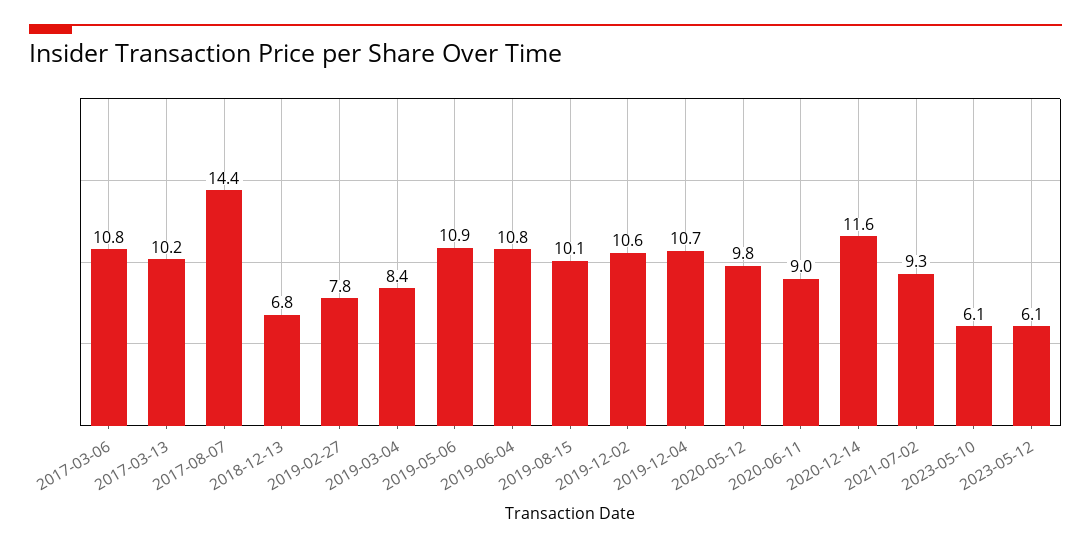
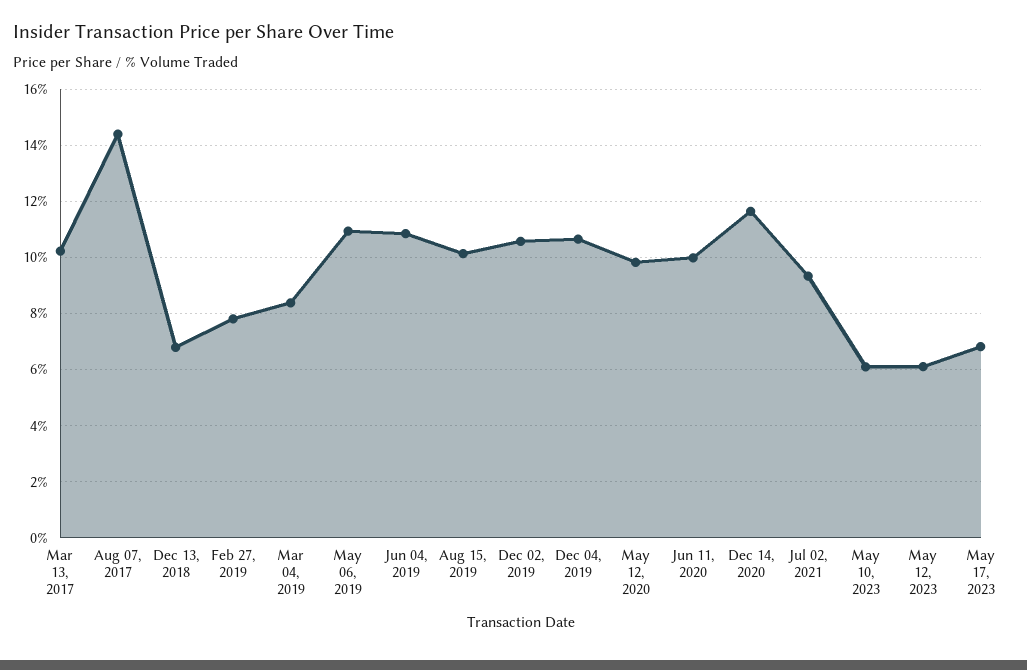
2017-03-06: 10.8 -> none
2020-06-11: 9 -> 10
May 17, 2023: none -> 6.75

